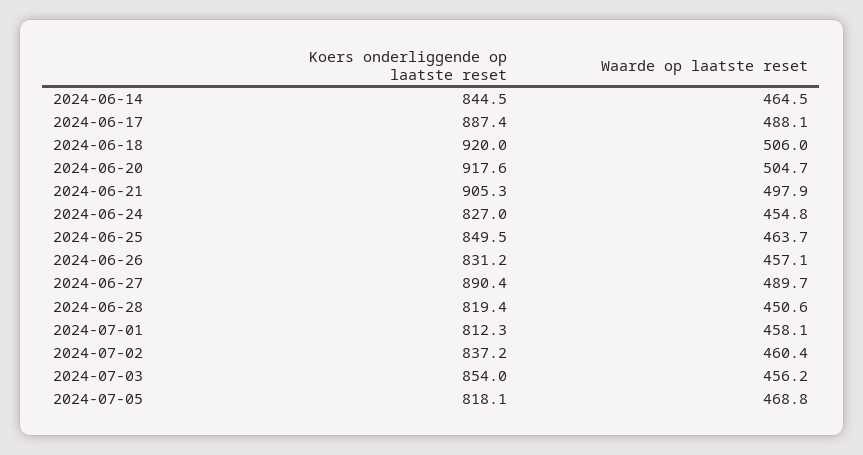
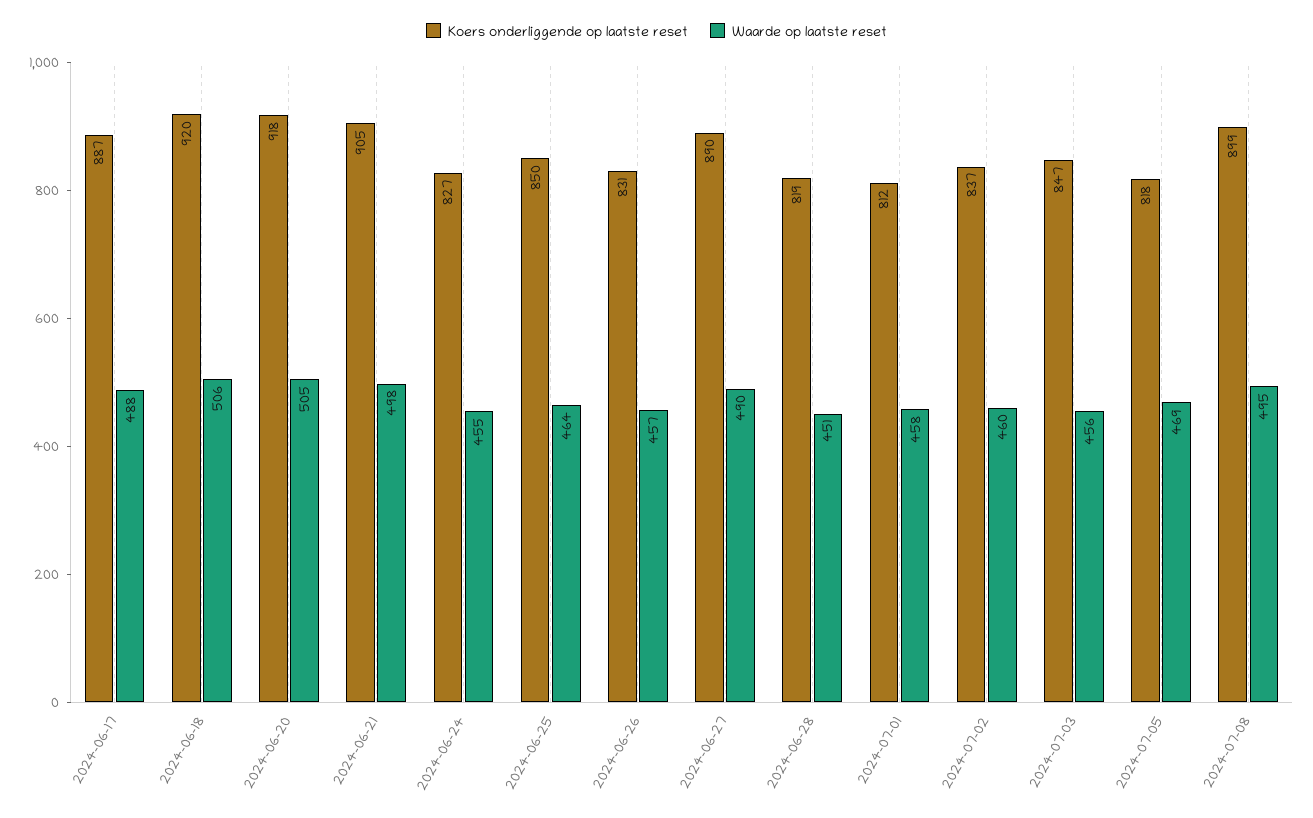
Koers onderliggende op laatste reset, 2024-06-14: 844.5 -> none
Waarde op laatste reset, 2024-06-14: 464.5 -> none
Koers onderliggende op laatste reset, 2024-07-03: 854 -> 847
Koers onderliggende op laatste reset, 2024-07-08: none -> 899
Waarde op laatste reset, 2024-07-08: none -> 495

